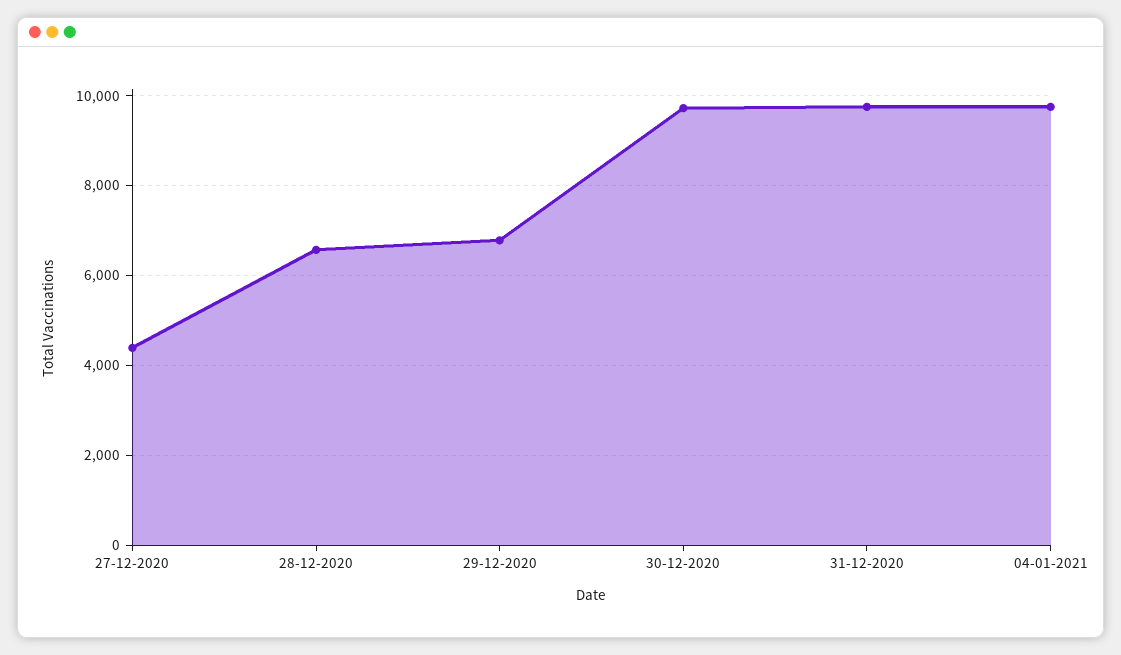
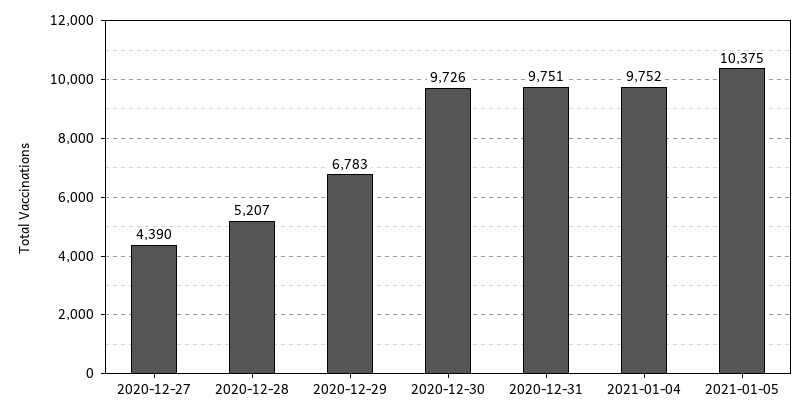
28-12-2020: 6600 -> 5207
2021-01-05: none -> 10375

